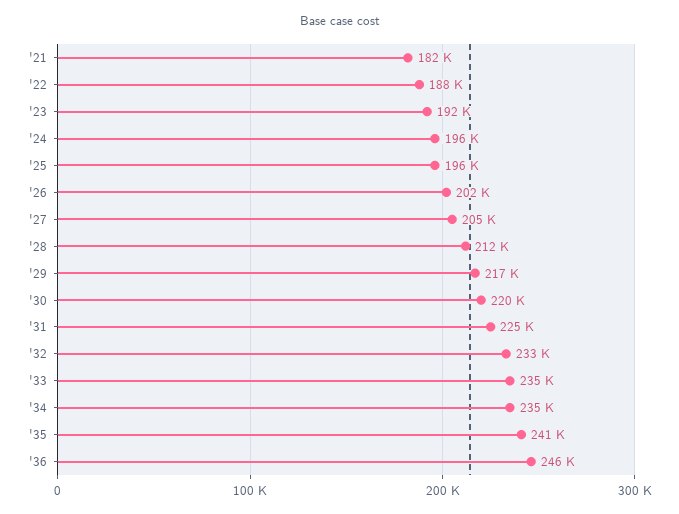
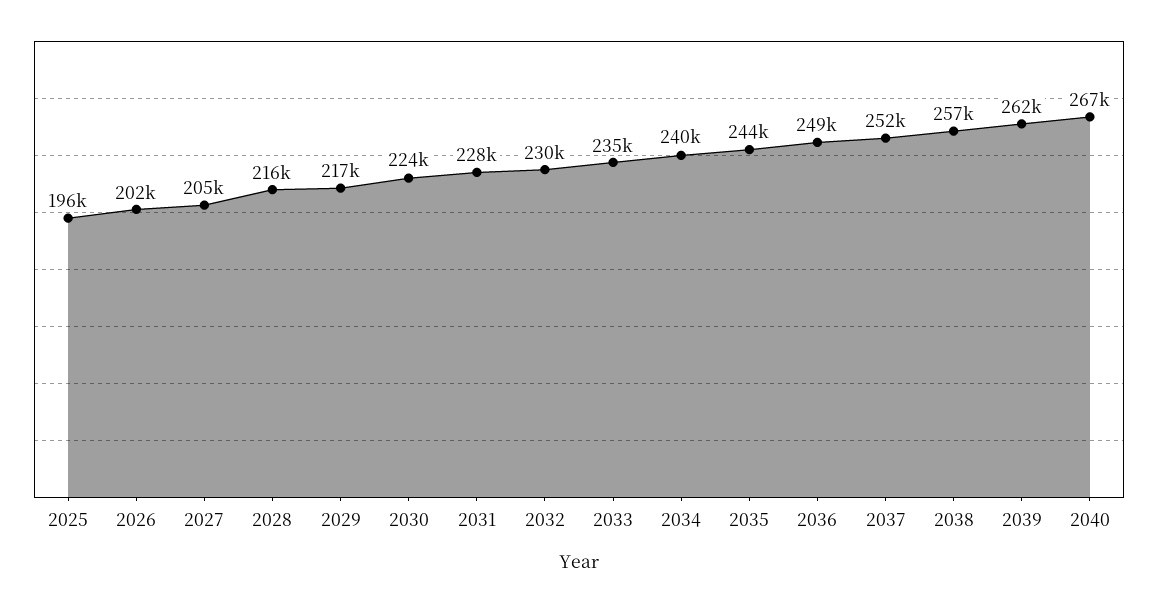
'21: 182000 -> none
'22: 188000 -> none
'23: 192000 -> none
'24: 196000 -> none
'28: 212000 -> 216000
'30: 220000 -> 224000
'31: 225000 -> 228000
'32: 233000 -> 230000
'34: 235000 -> 240000
'35: 241000 -> 244000
'36: 246000 -> 249000
2037: none -> 252000
2038: none -> 257000
2039: none -> 262000
2040: none -> 267000

